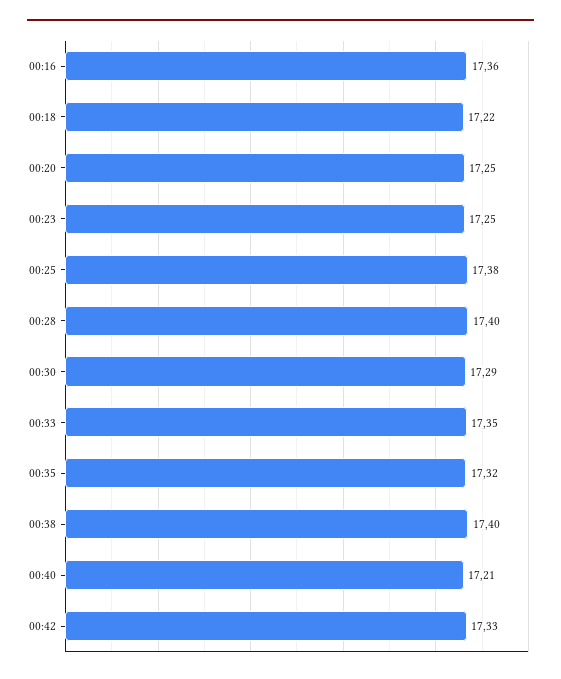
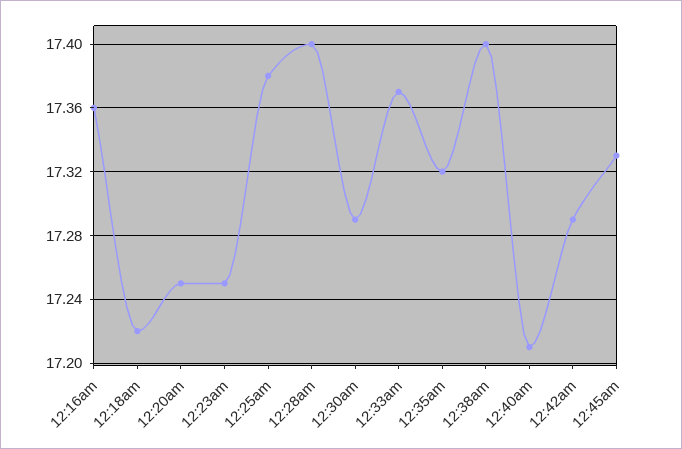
00:33: 17.35 -> 17.37
00:42: 17.33 -> 17.29
12:45am: none -> 17.33

